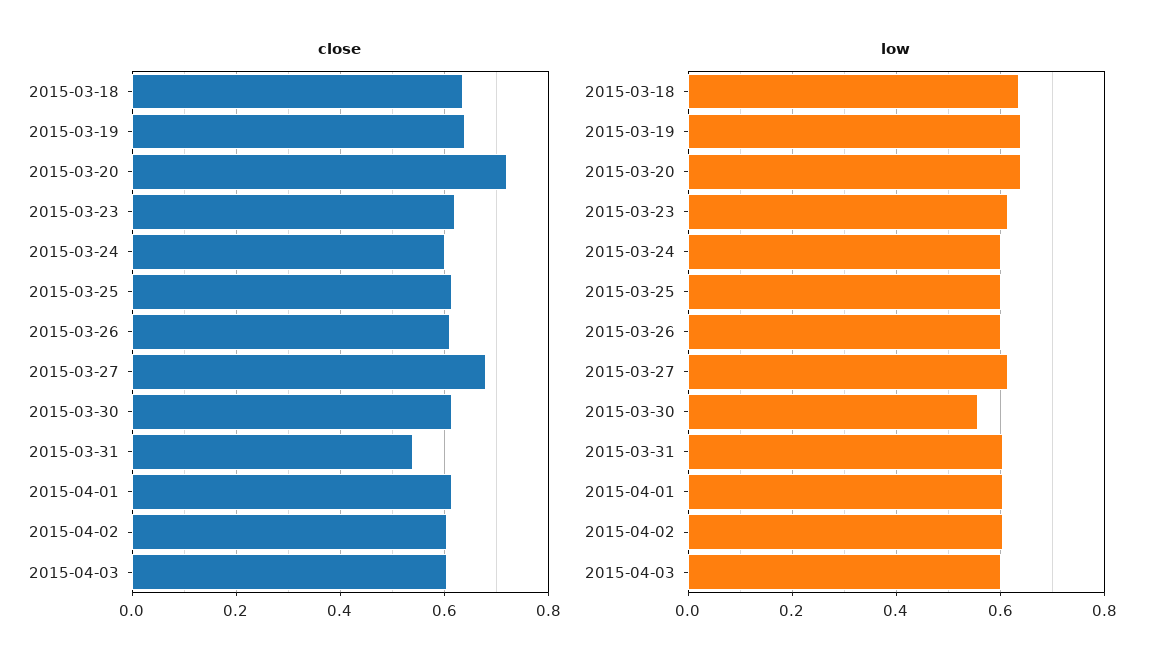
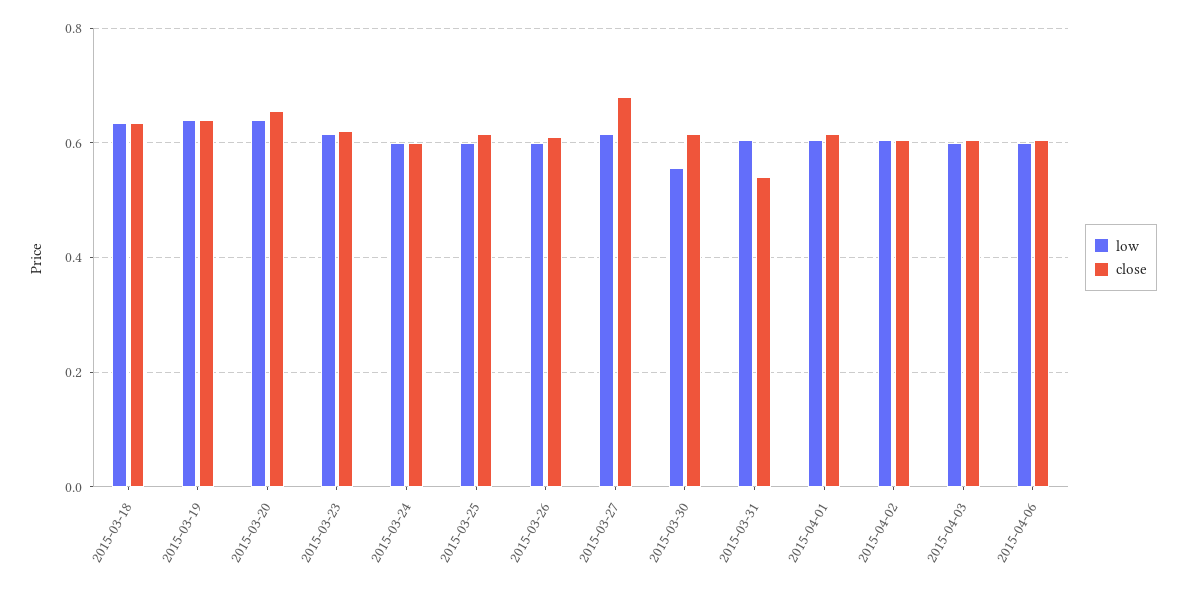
close, 2015-03-20: 0.72 -> 0.66
low, 2015-04-06: none -> 0.6
close, 2015-04-06: none -> 0.6

